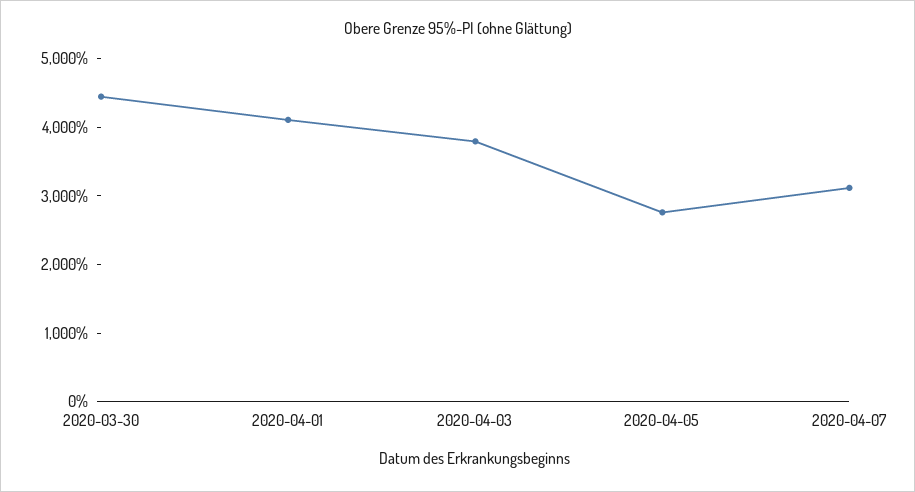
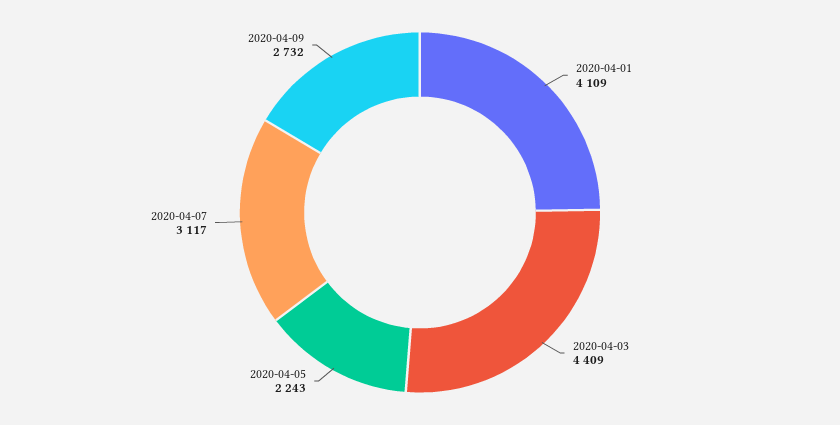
2020-03-30: 4400 -> none
2020-04-03: 3800 -> 4409
2020-04-05: 2800 -> 2243
2020-04-09: none -> 2732

